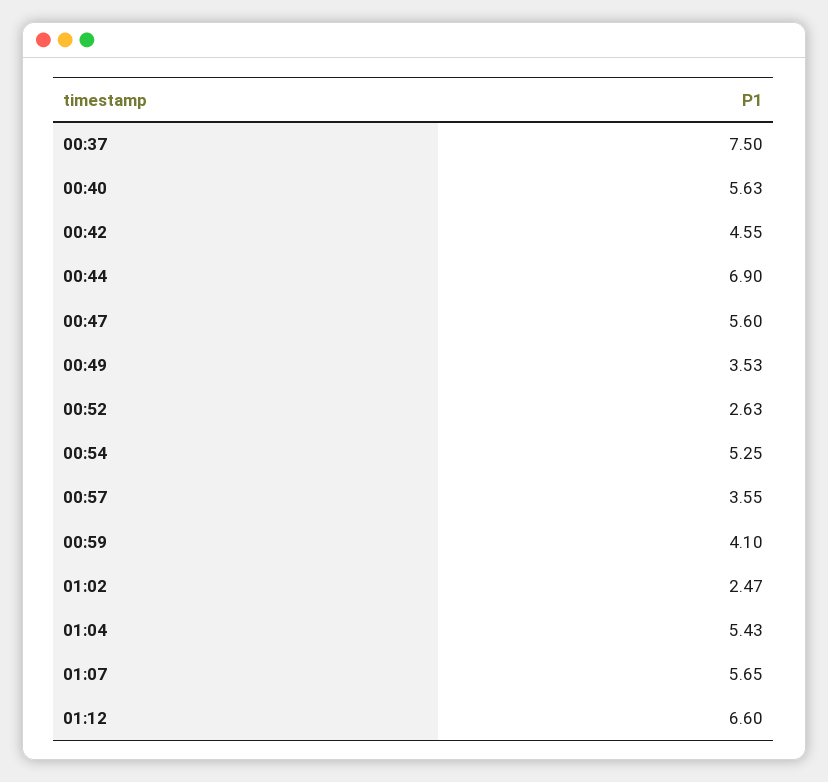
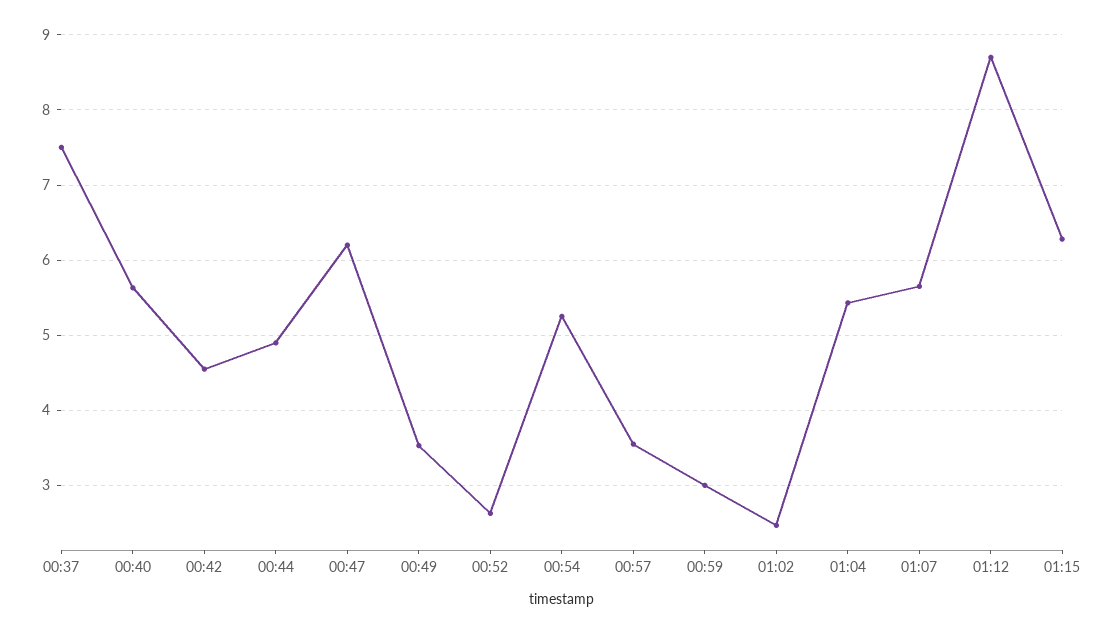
00:44: 6.9 -> 4.9
00:47: 5.6 -> 6.2
00:59: 4.1 -> 3
01:12: 6.6 -> 8.7
01:15: none -> 6.3

